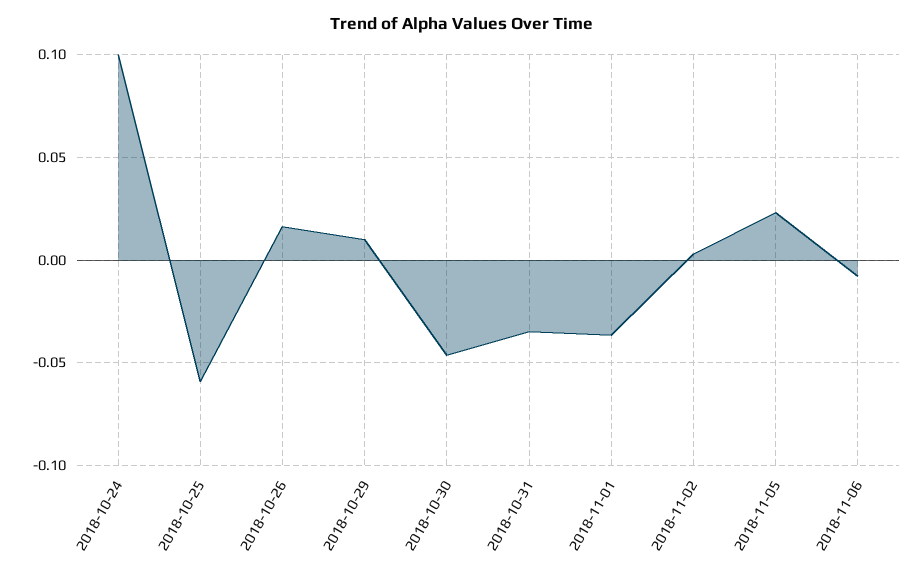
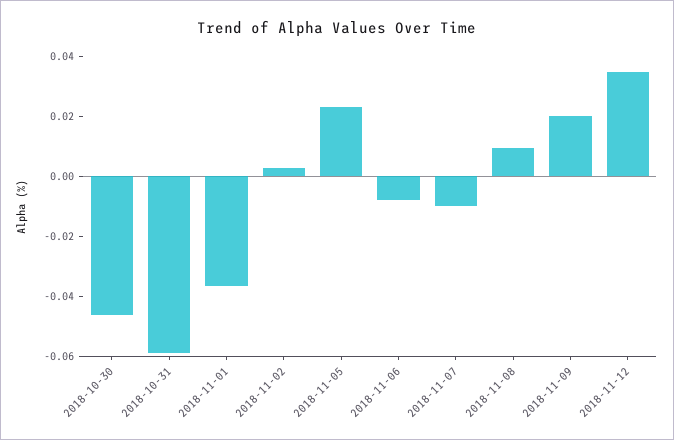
2018-10-24: 0.1 -> none
2018-10-25: -0.06 -> none
2018-10-26: 0.015 -> none
2018-10-29: 0.01 -> none
2018-10-31: -0.035 -> -0.06
2018-11-07: none -> -0.01
2018-11-08: none -> 0.01
2018-11-09: none -> 0.02
2018-11-12: none -> 0.035

